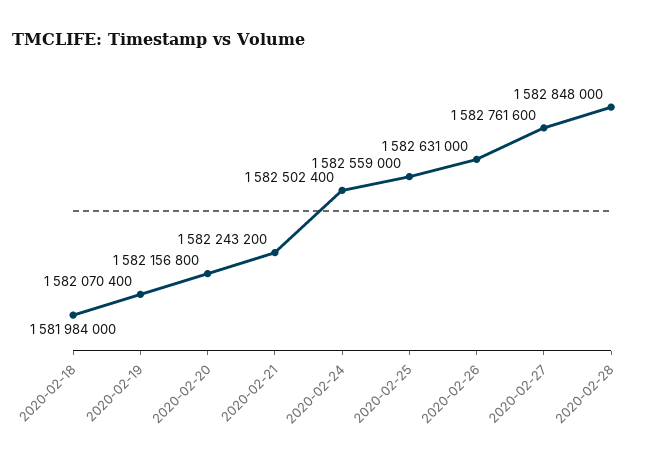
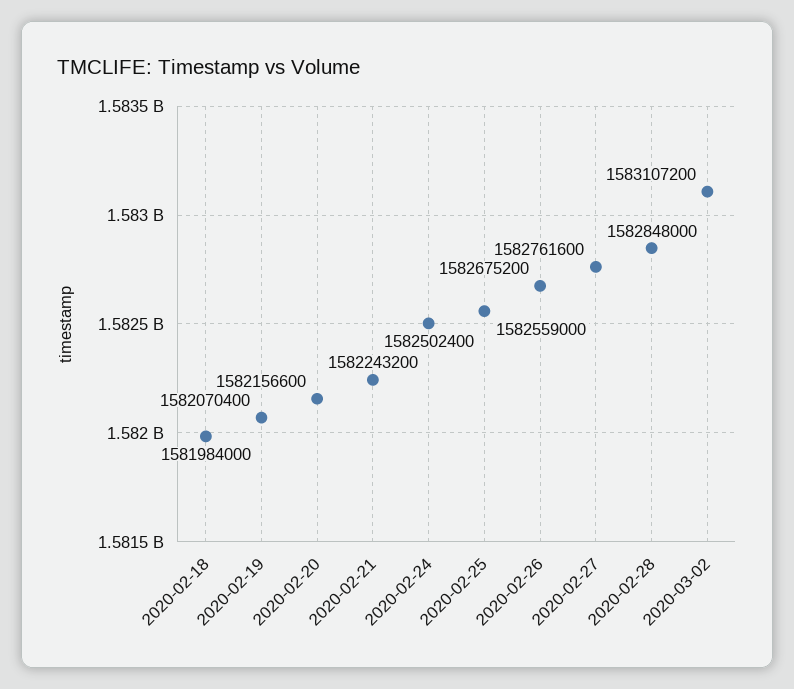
2020-02-20: 1582156800 -> 1582156600
2020-02-26: 1582631000 -> 1582675200
2020-03-02: none -> 1583107200

